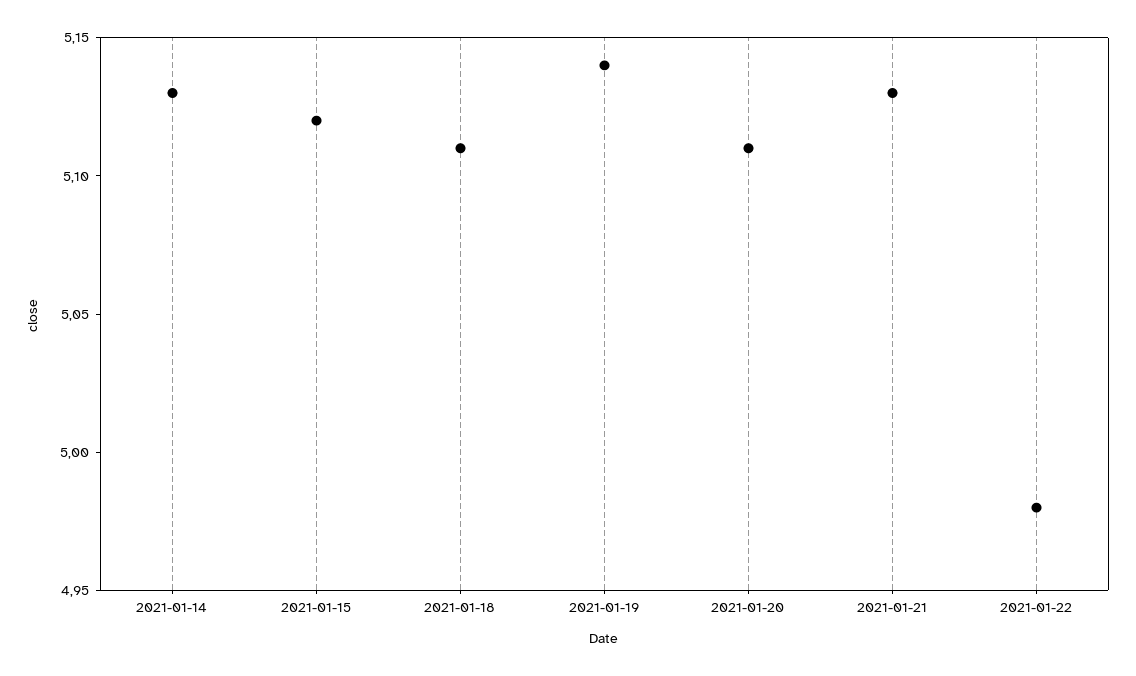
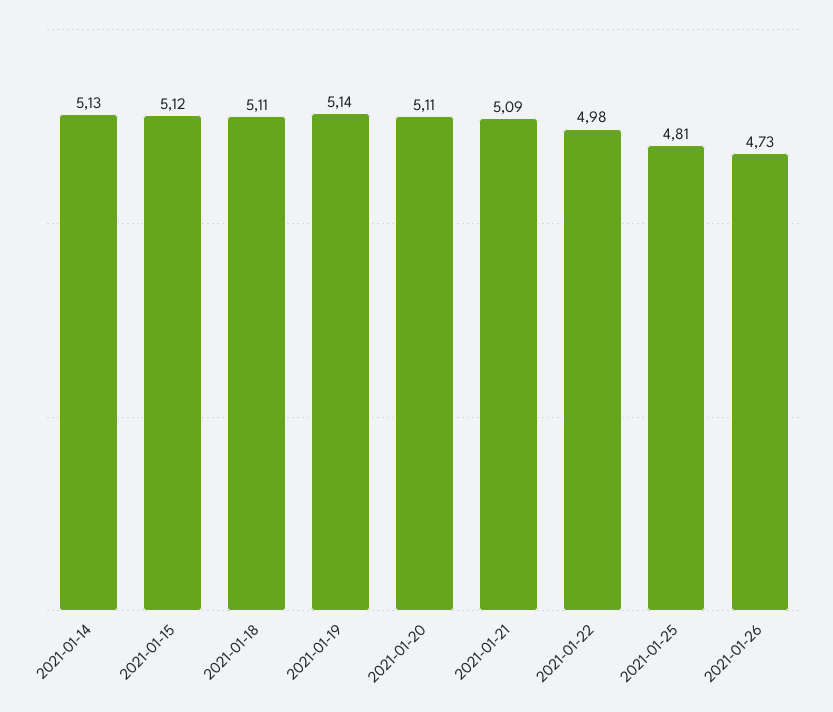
2021-01-21: 5.13 -> 5.09
2021-01-25: none -> 4.81
2021-01-26: none -> 4.73

